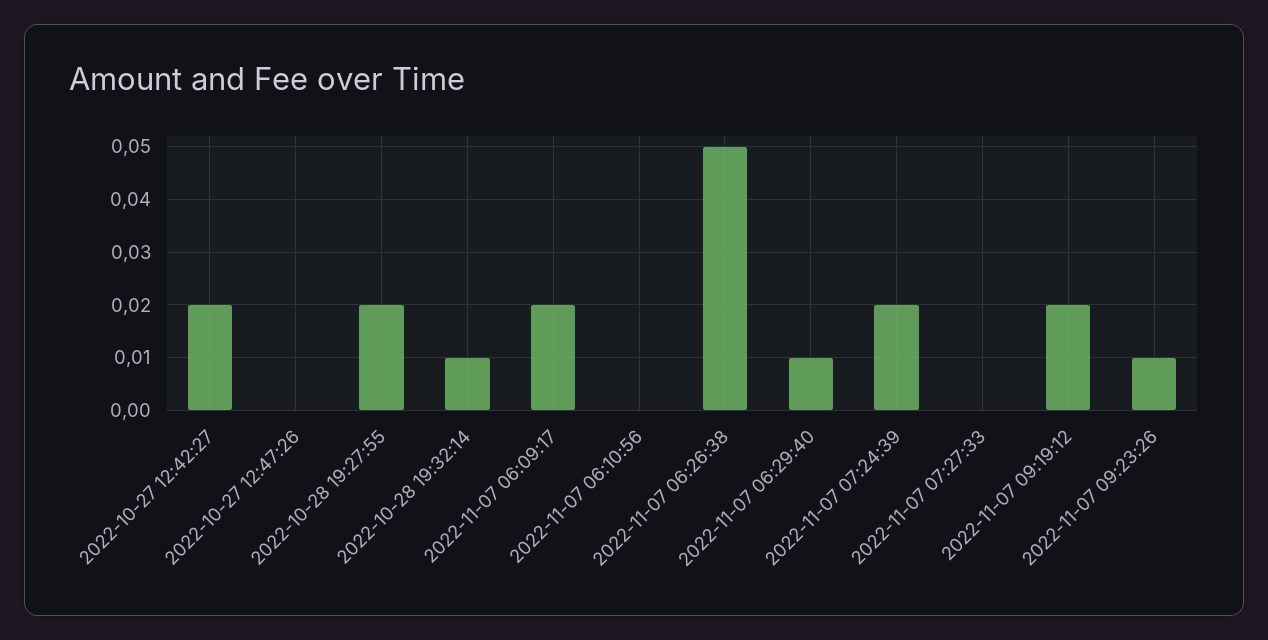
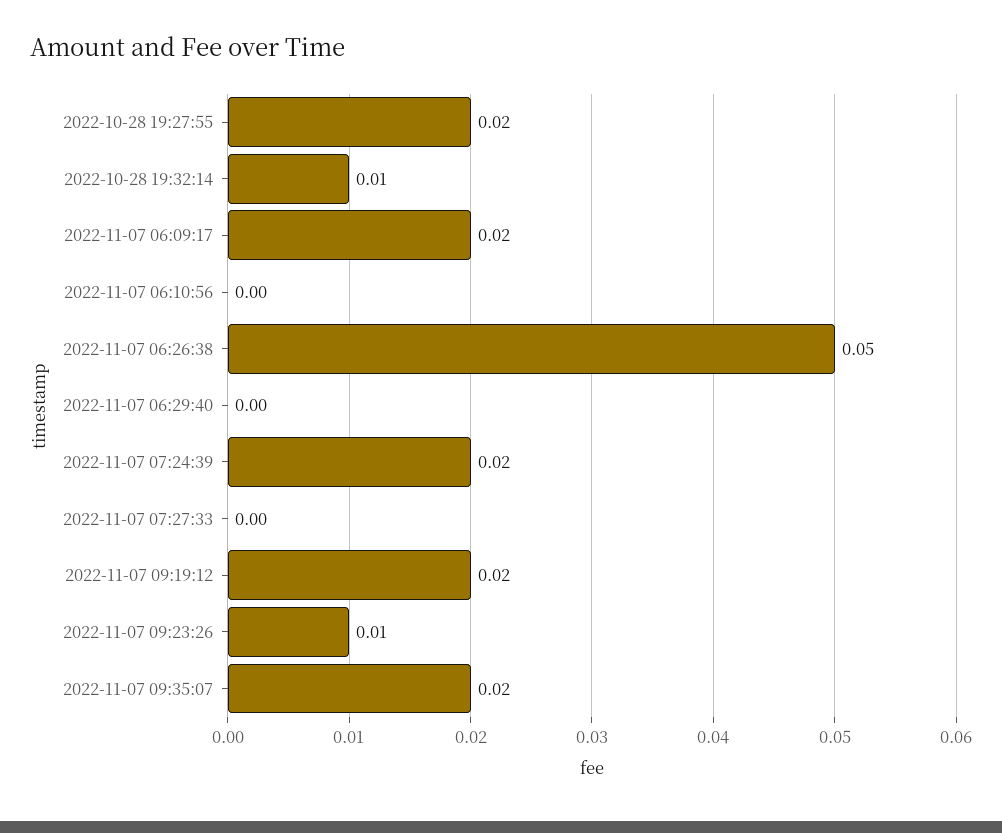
2022-10-27 12:42:27: 0.02 -> none
2022-10-27 12:47:26: 0 -> none
2022-11-07 06:29:40: 0.01 -> 0
2022-11-07 09:35:07: none -> 0.02

